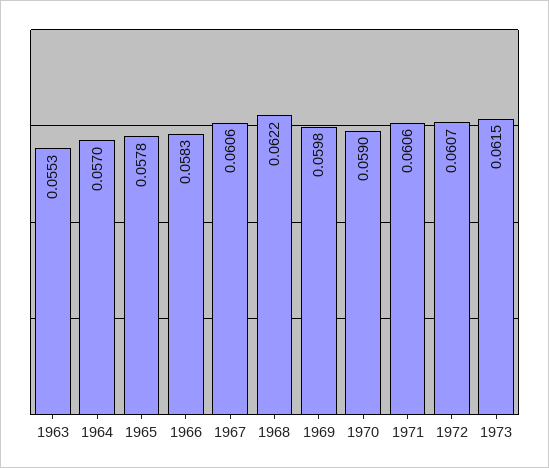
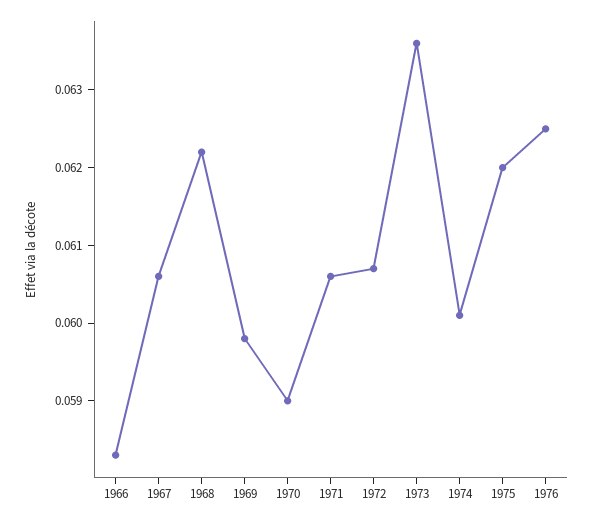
1963: 0.0553 -> none
1964: 0.057 -> none
1965: 0.0578 -> none
1973: 0.0615 -> 0.0635
1974: none -> 0.06
1975: none -> 0.062
1976: none -> 0.0625

